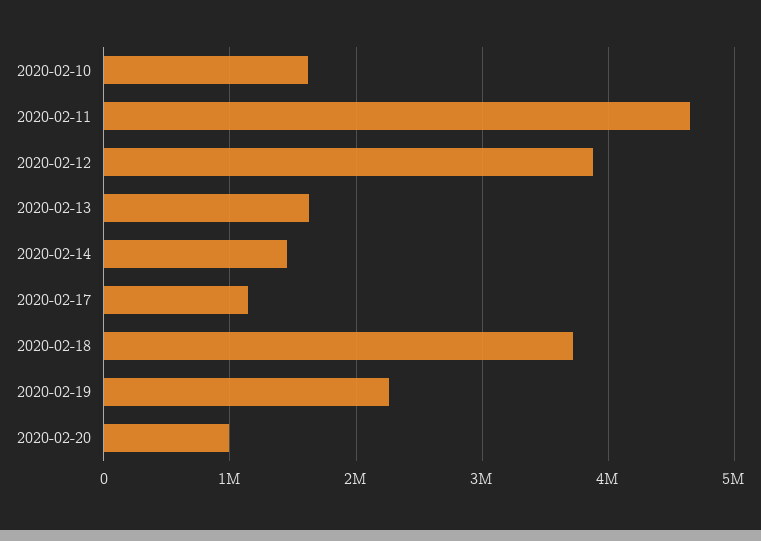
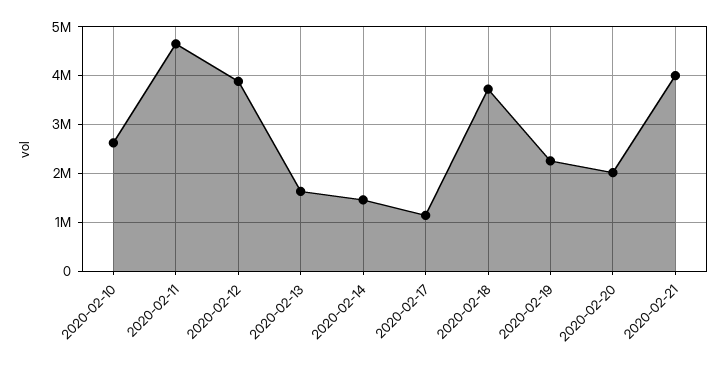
2020-02-10: 1600000 -> 2600000
2020-02-20: 1000000 -> 2000000
2020-02-21: none -> 4000000

